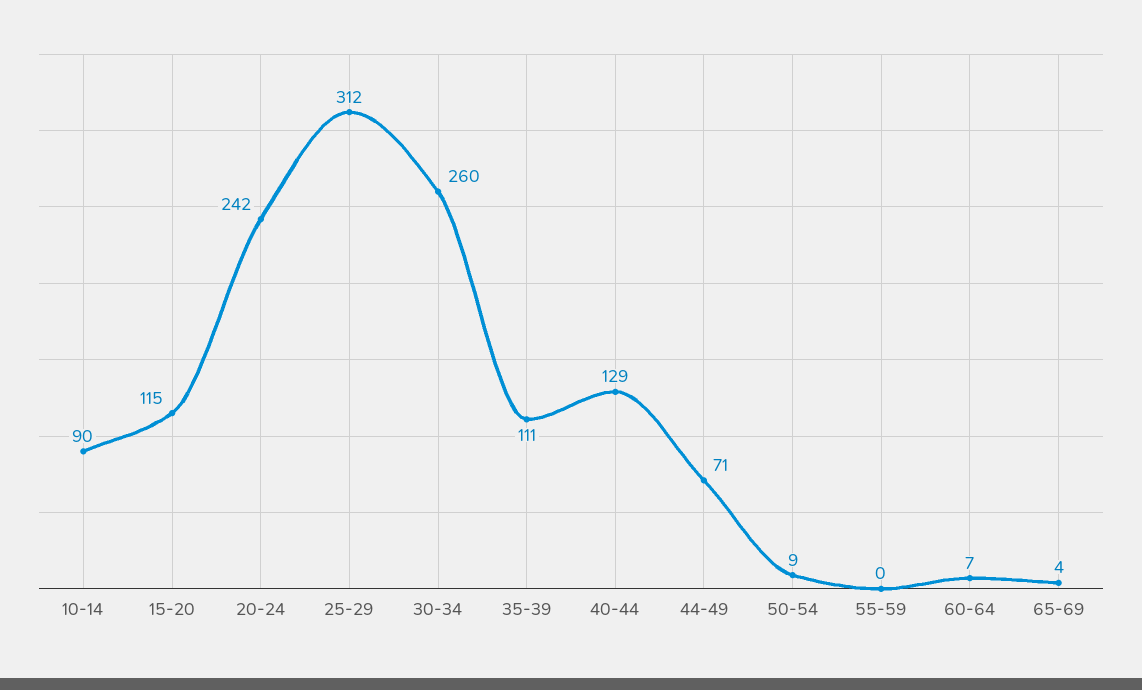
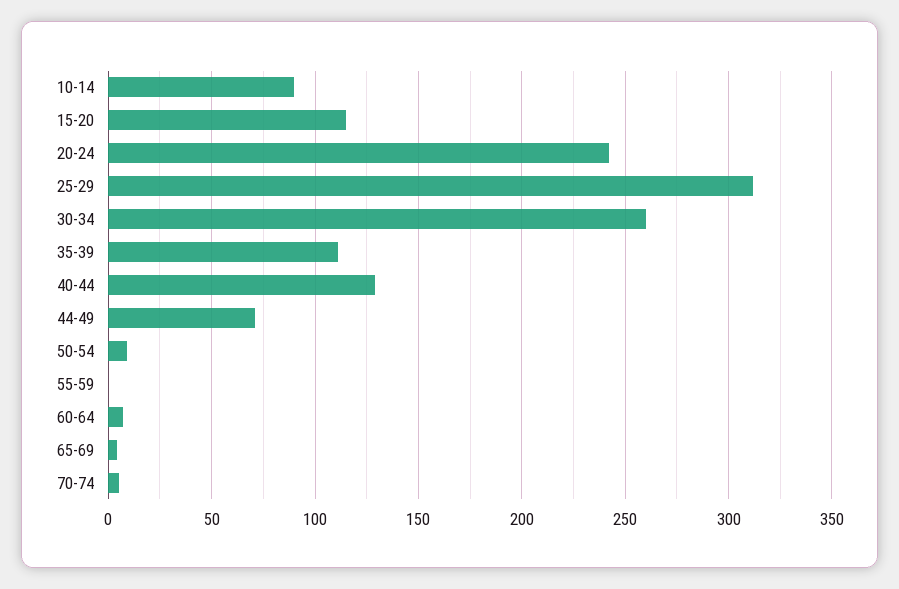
70-74: none -> 5

